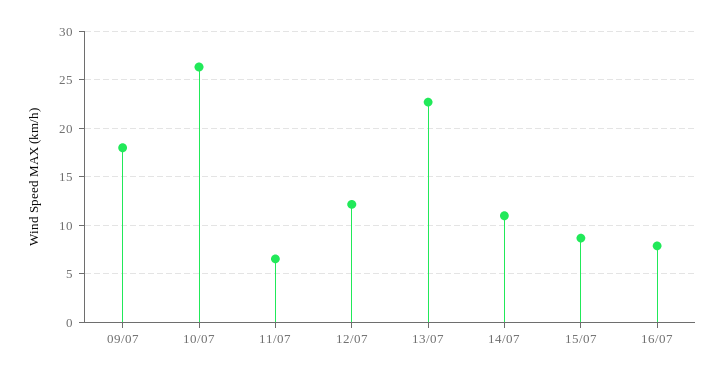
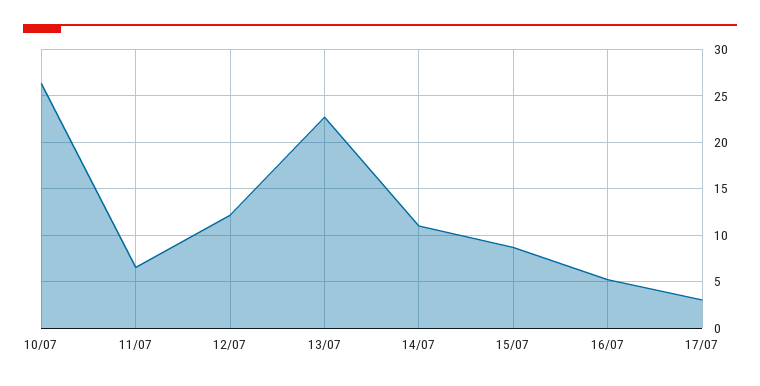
09/07: 18 -> none
16/07: 8 -> 5
17/07: none -> 3

